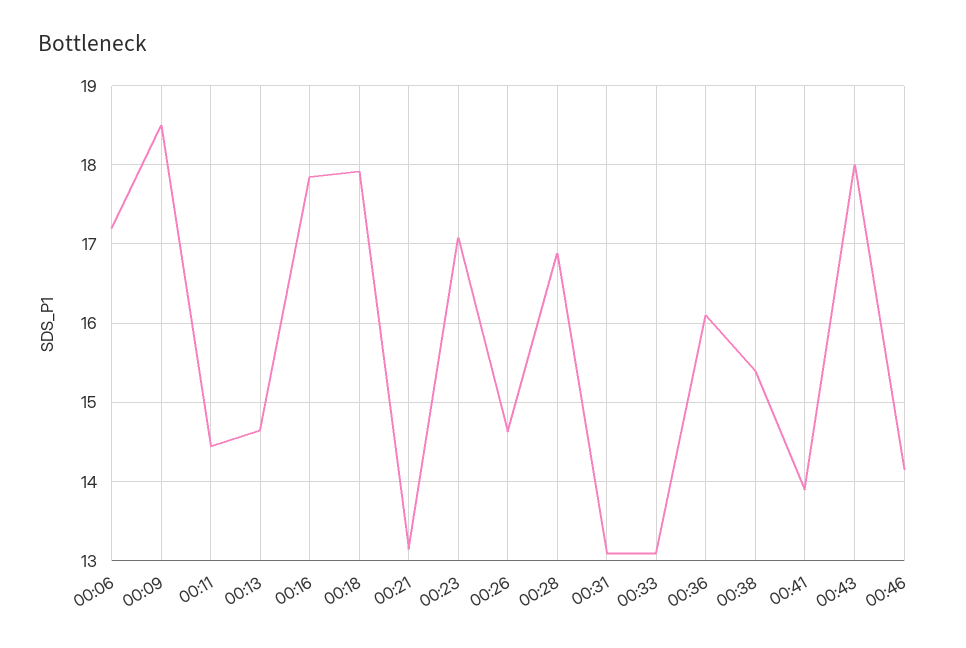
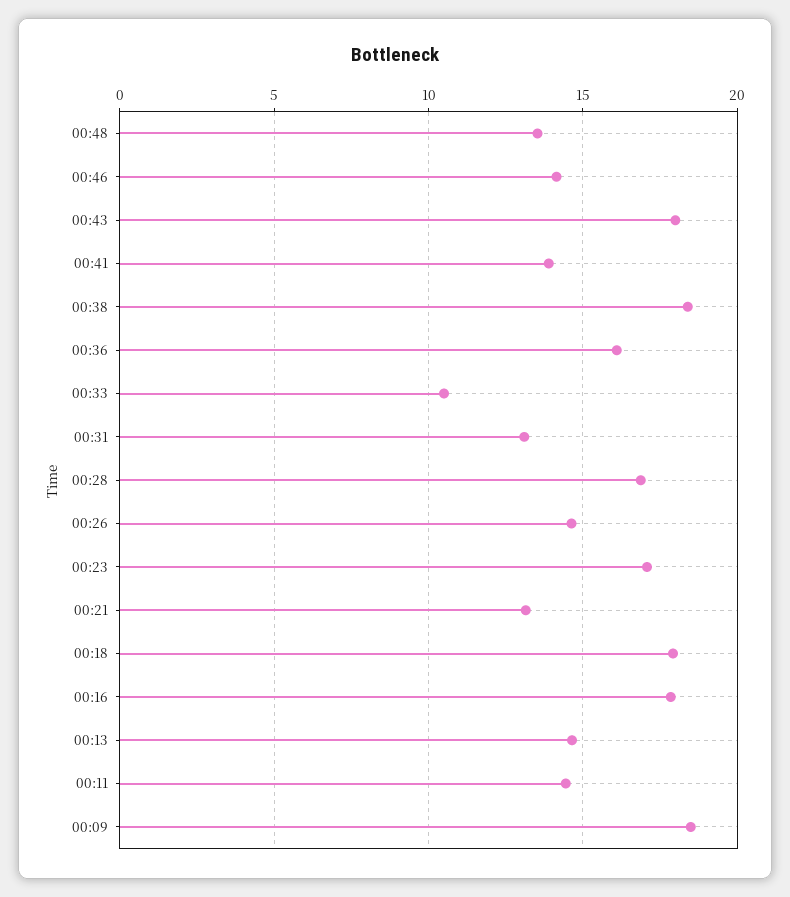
00:06: 17.2 -> none
00:33: 13.1 -> 10.5
00:38: 15.4 -> 18.5
00:48: none -> 13.5

